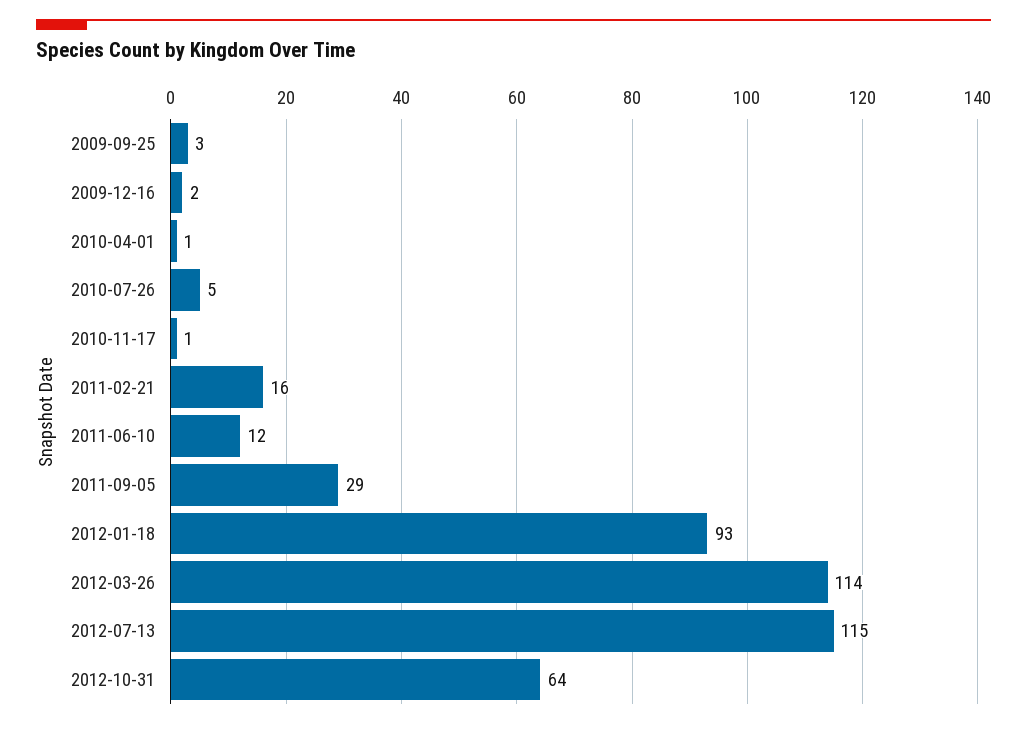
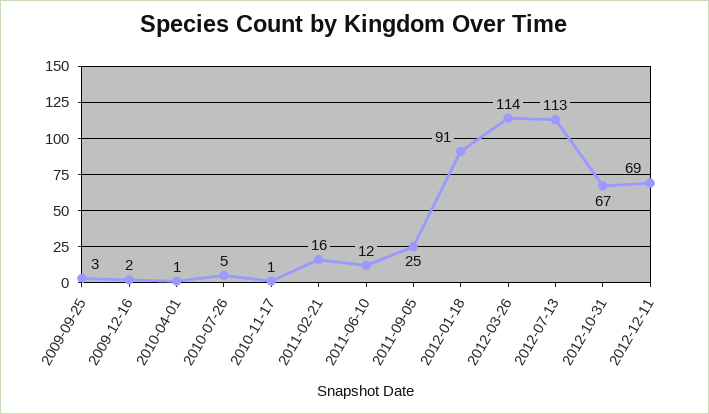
2011-09-05: 29 -> 25
2012-01-18: 93 -> 91
2012-07-13: 115 -> 113
2012-10-31: 64 -> 67
2012-12-11: none -> 69

